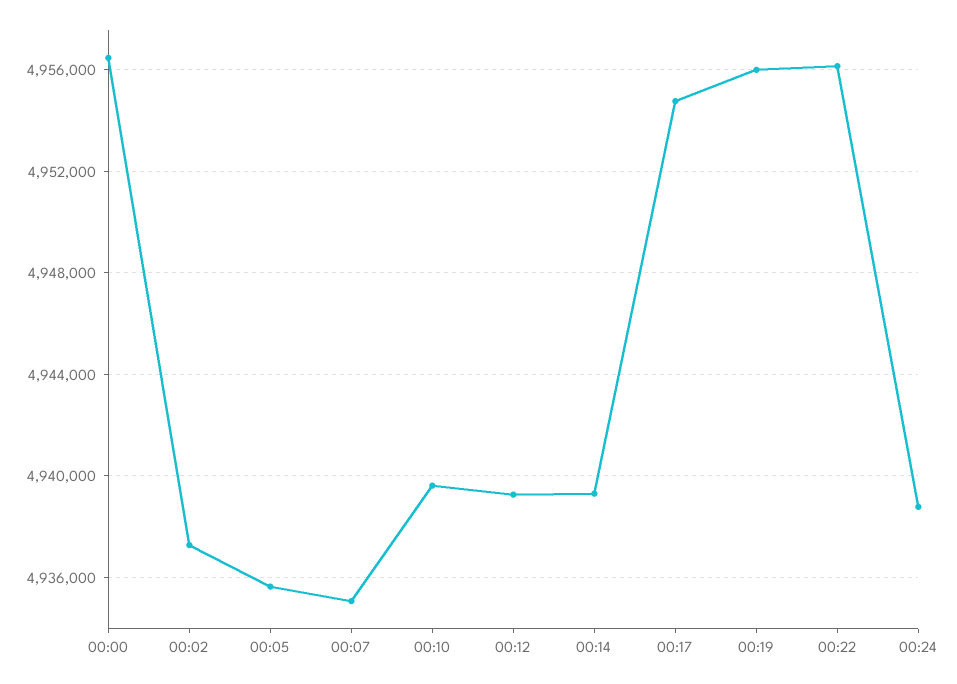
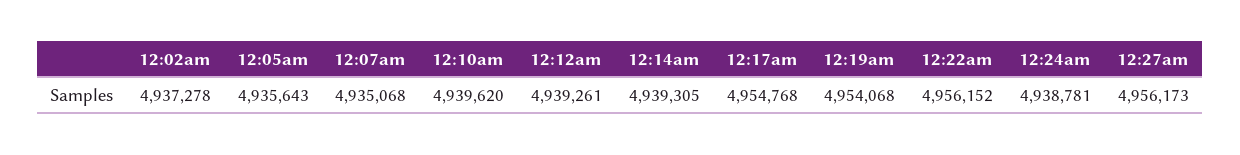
00:00: 4956500 -> none
00:19: 4956000 -> 4954068
12:27am: none -> 4956173

